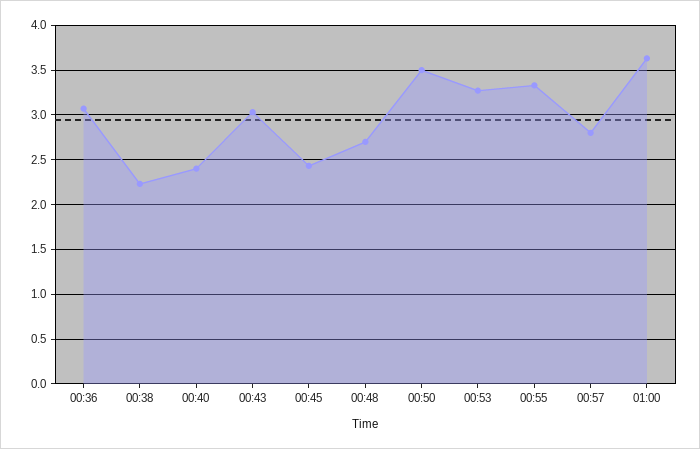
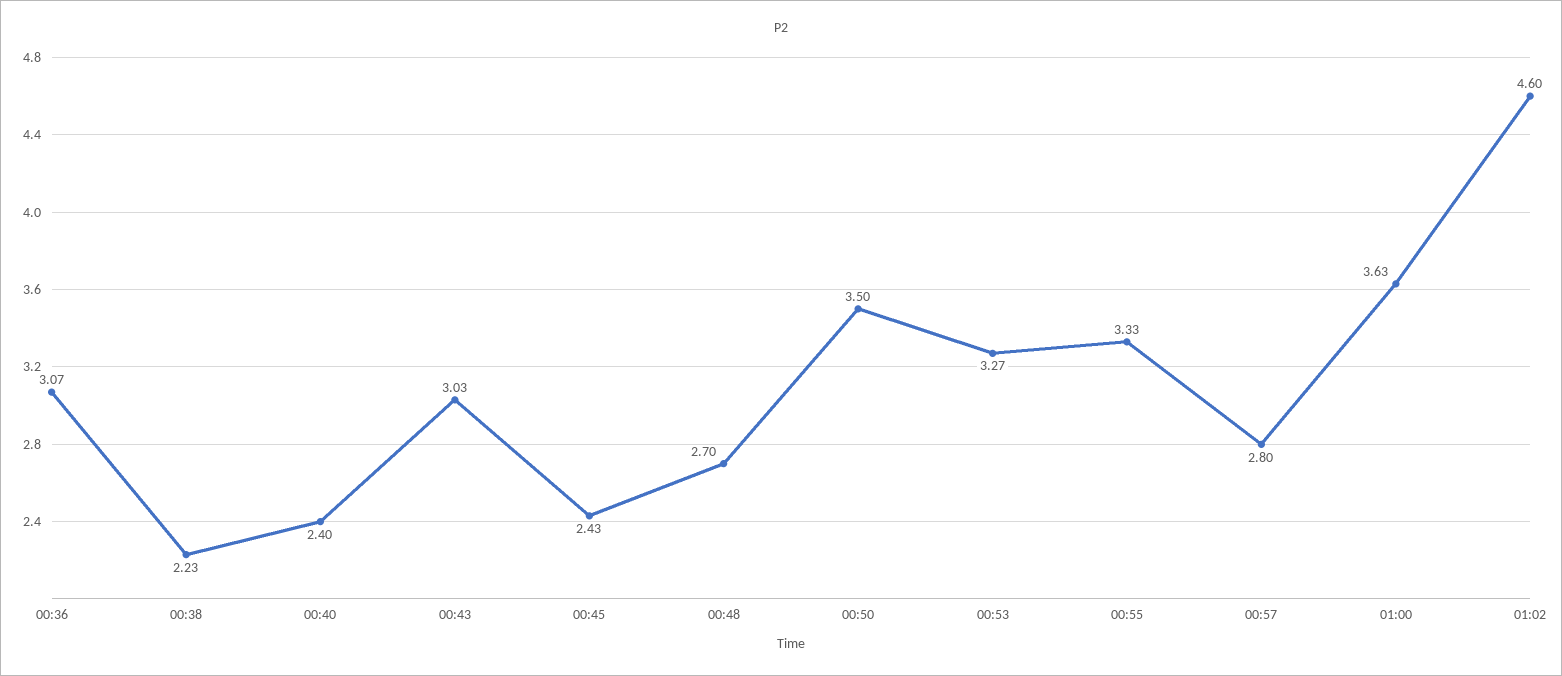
01:02: none -> 4.6

